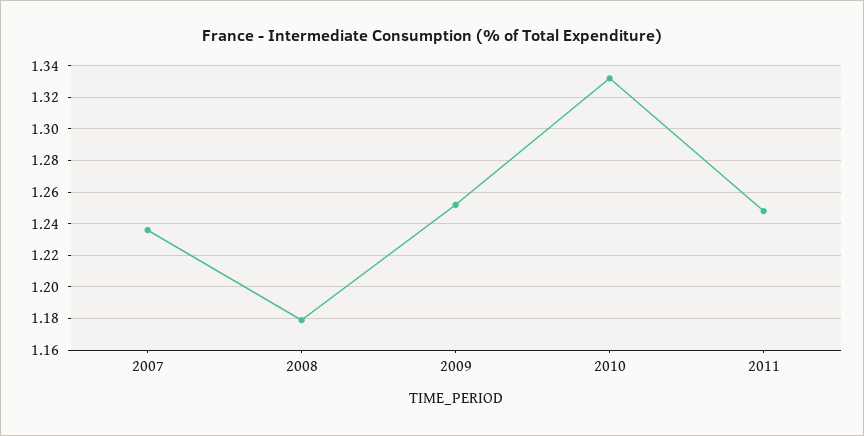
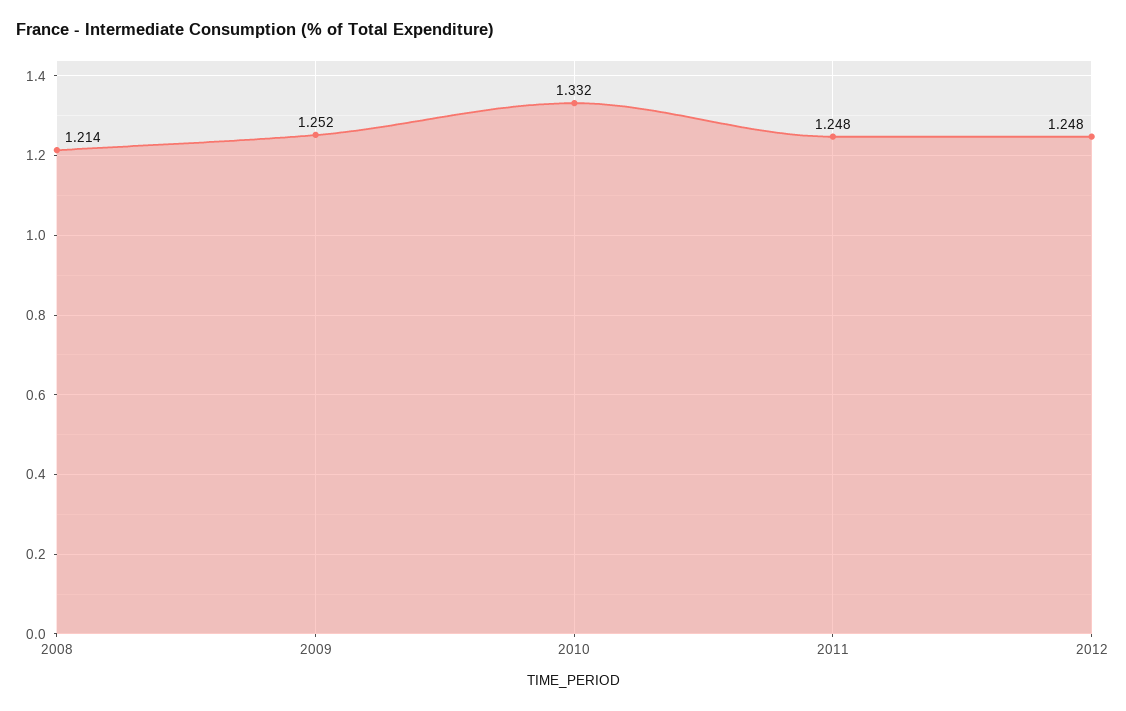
2007: 1.235 -> none
2008: 1.18 -> 1.214
2012: none -> 1.248

